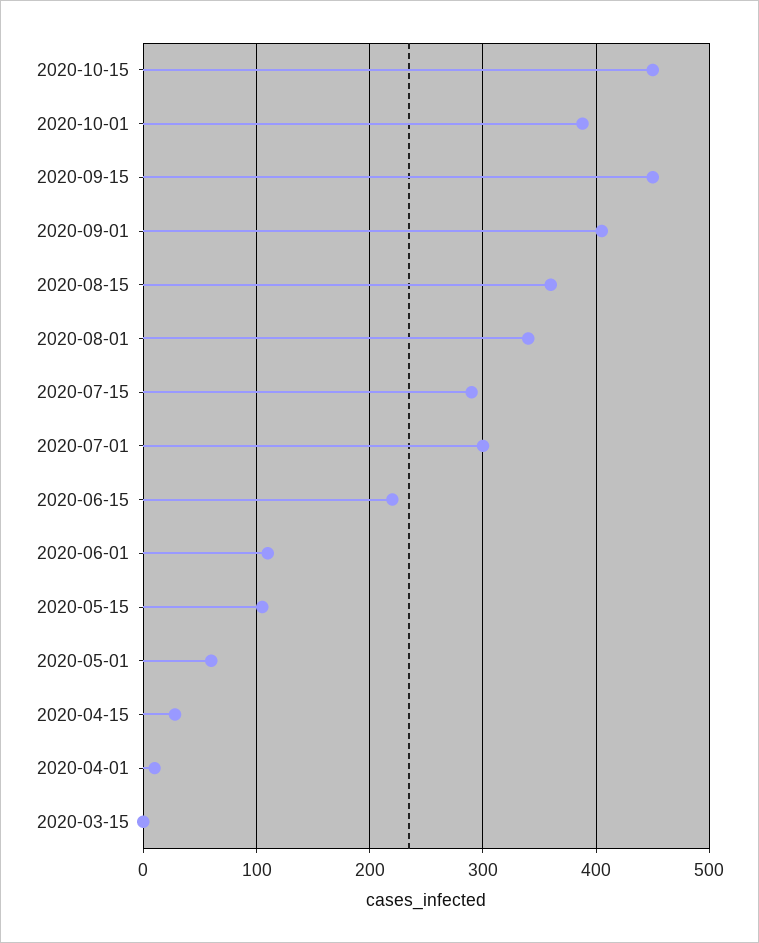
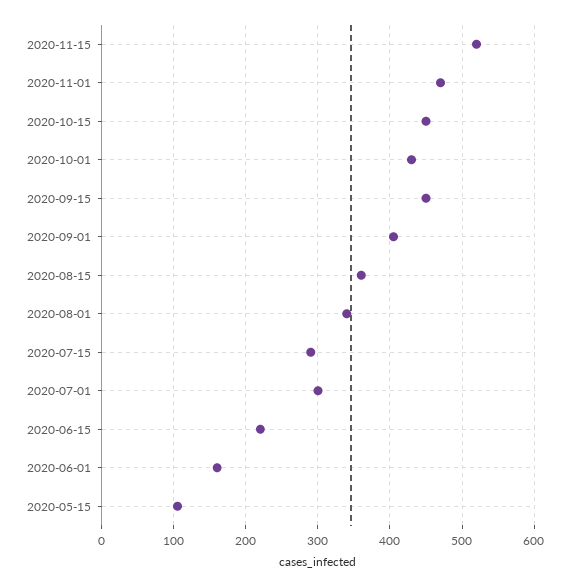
2020-10-01: 390 -> 430
2020-06-01: 110 -> 160
2020-05-01: 60 -> none
2020-04-15: 30 -> none
2020-04-01: 10 -> none
2020-03-15: 0 -> none
2020-11-15: none -> 520
2020-11-01: none -> 470

